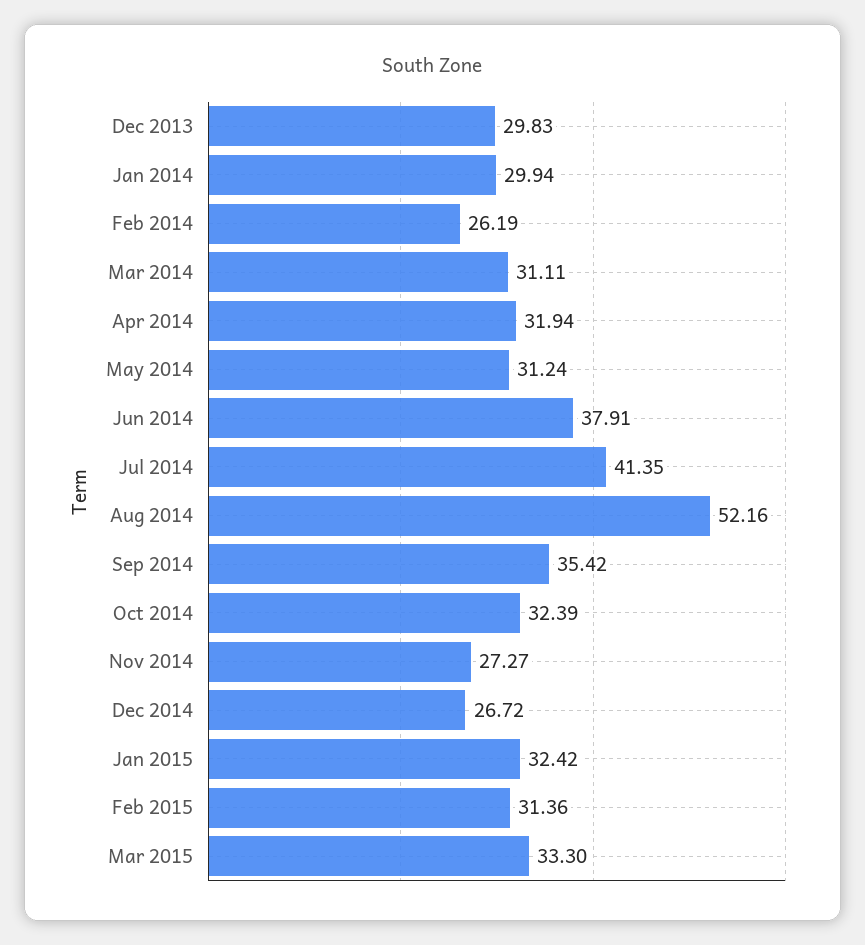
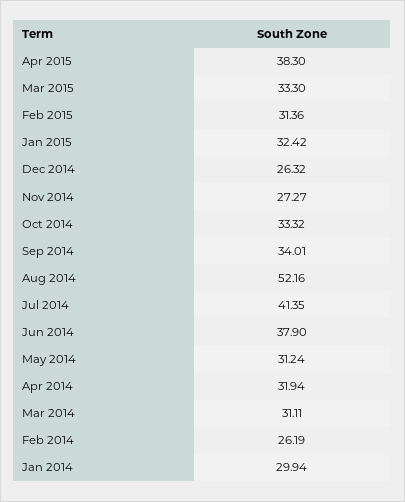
Dec 2013: 29.83 -> none
Jun 2014: 37.91 -> 37.9
Sep 2014: 35.42 -> 34.01
Oct 2014: 32.39 -> 33.32
Dec 2014: 26.72 -> 26.32
Apr 2015: none -> 38.3

